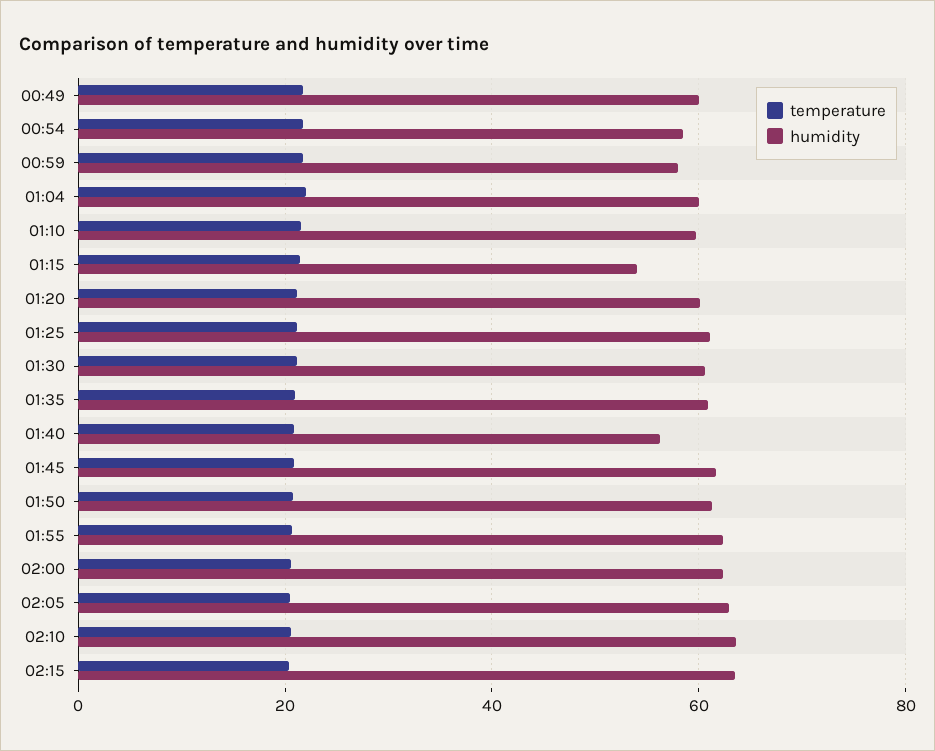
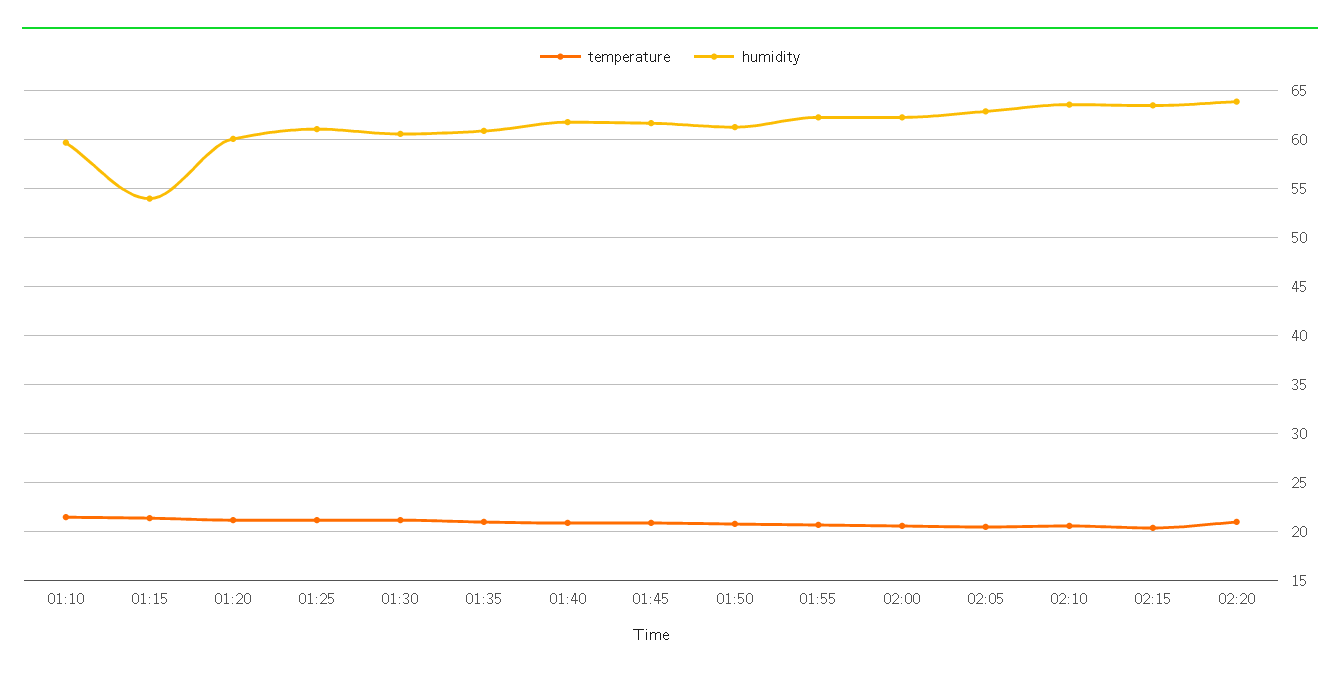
temperature, 00:49: 22 -> none
humidity, 00:49: 60 -> none
temperature, 00:54: 22 -> none
humidity, 00:54: 58 -> none
temperature, 00:59: 22 -> none
humidity, 00:59: 58 -> none
temperature, 01:04: 22 -> none
humidity, 01:04: 60 -> none
humidity, 01:40: 56 -> 62
temperature, 02:20: none -> 21
humidity, 02:20: none -> 64

